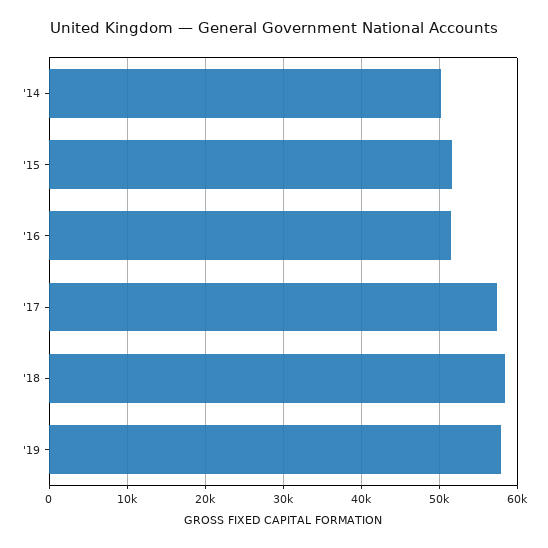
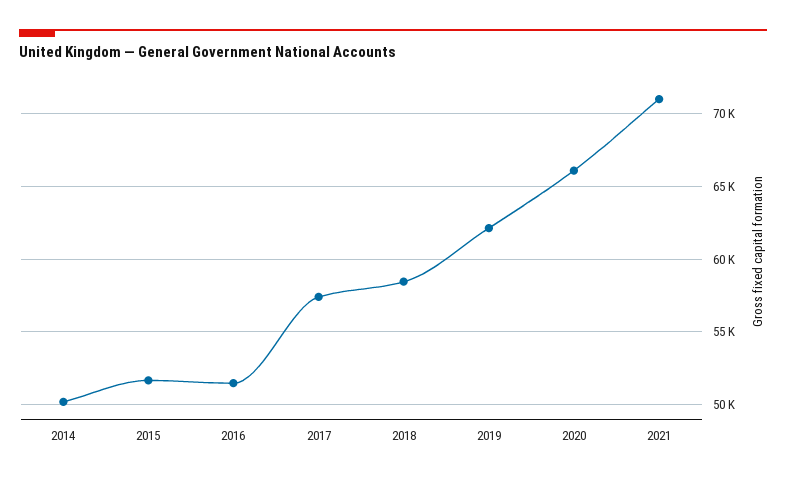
'19: 58000 -> 62000
2020: none -> 66000
2021: none -> 71000

